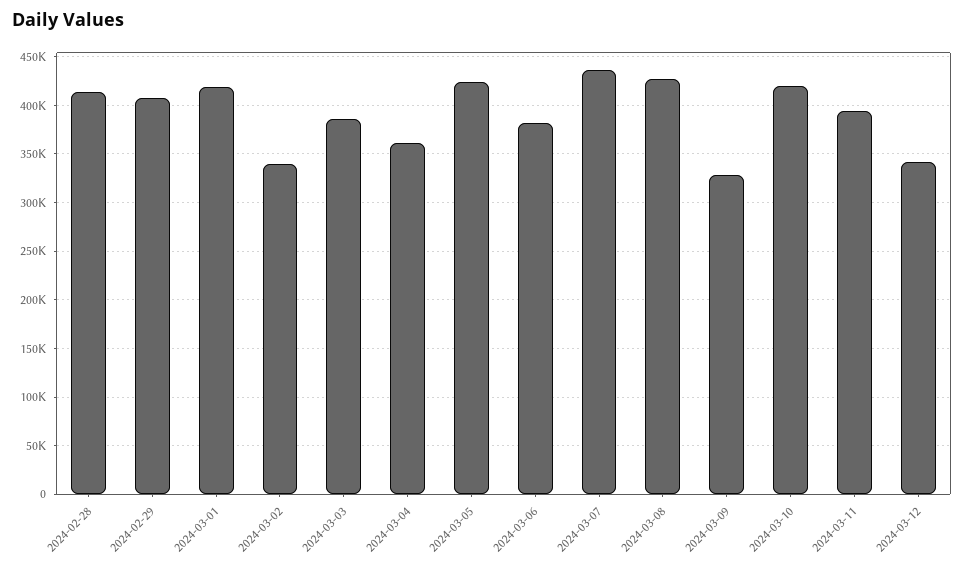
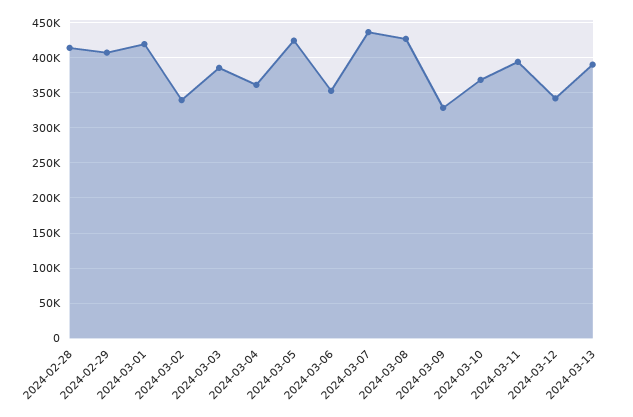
2024-03-06: 380000 -> 350000
2024-03-10: 420000 -> 370000
2024-03-13: none -> 390000

